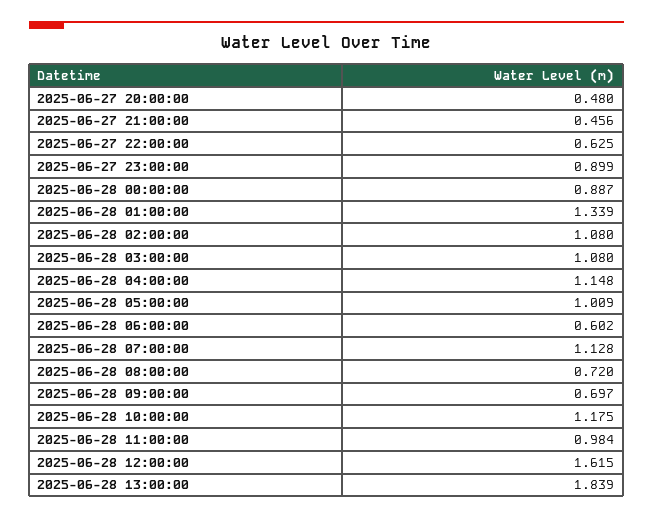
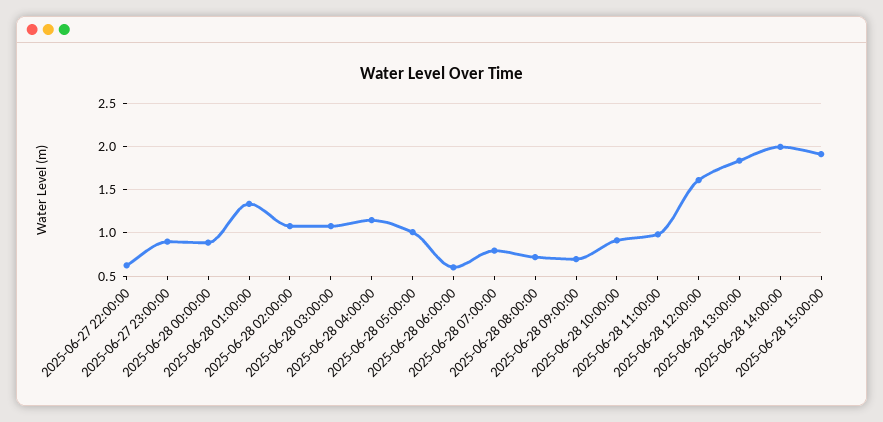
2025-06-27 20:00:00: 0.48 -> none
2025-06-27 21:00:00: 0.456 -> none
2025-06-28 07:00:00: 1.128 -> 0.8
2025-06-28 10:00:00: 1.175 -> 0.9
2025-06-28 14:00:00: none -> 2
2025-06-28 15:00:00: none -> 1.9

